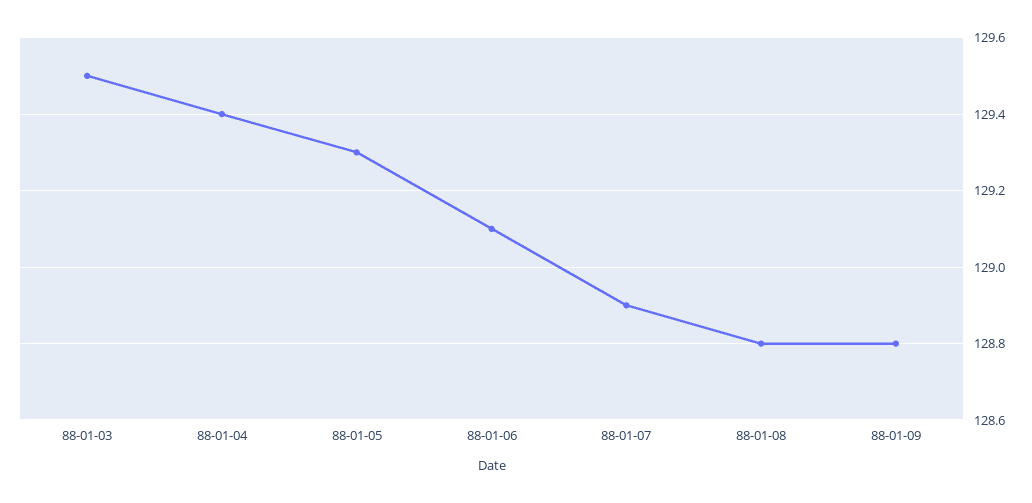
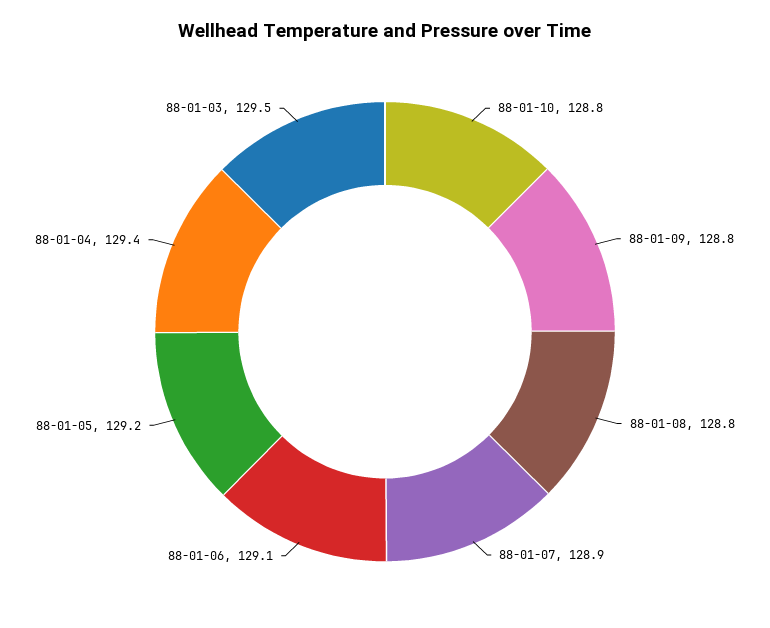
88-01-05: 129.3 -> 129.2
88-01-10: none -> 128.8

